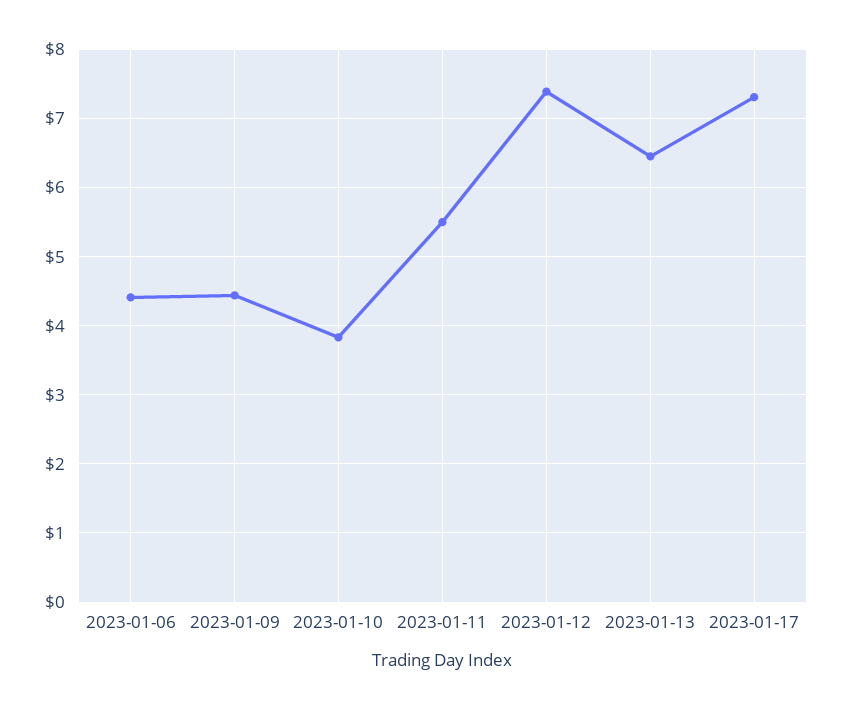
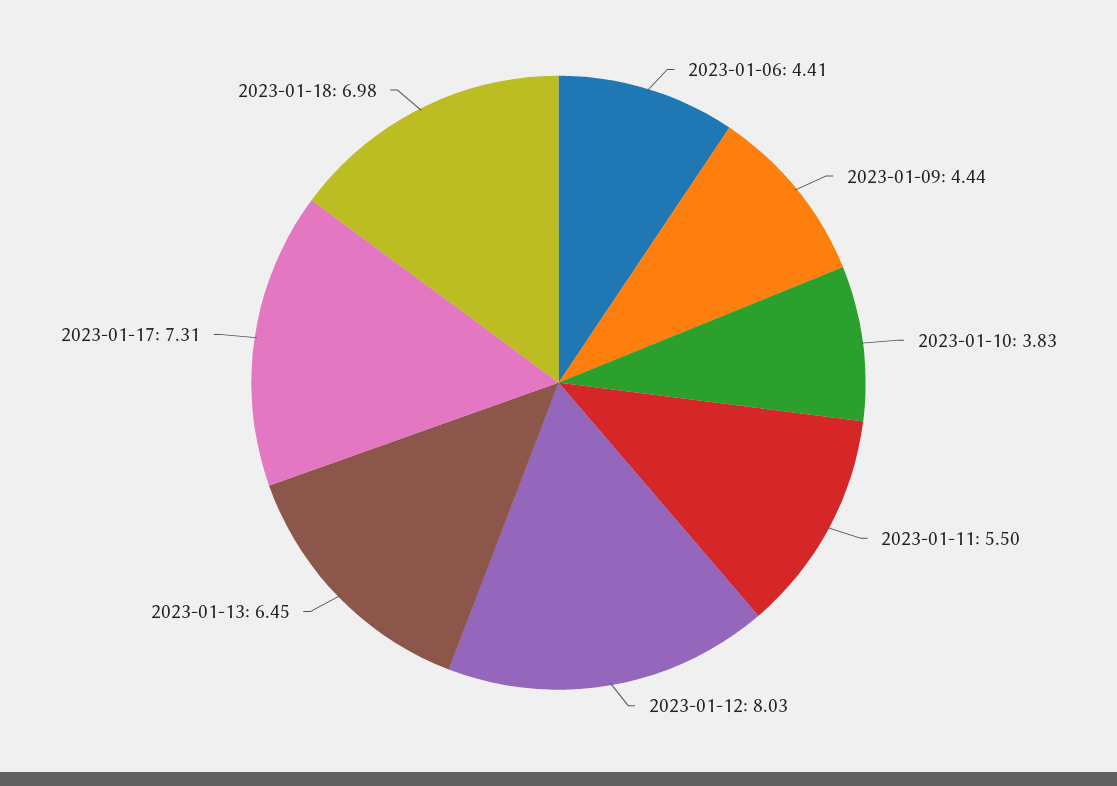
2023-01-12: 7.4 -> 8.03
2023-01-18: none -> 6.98

